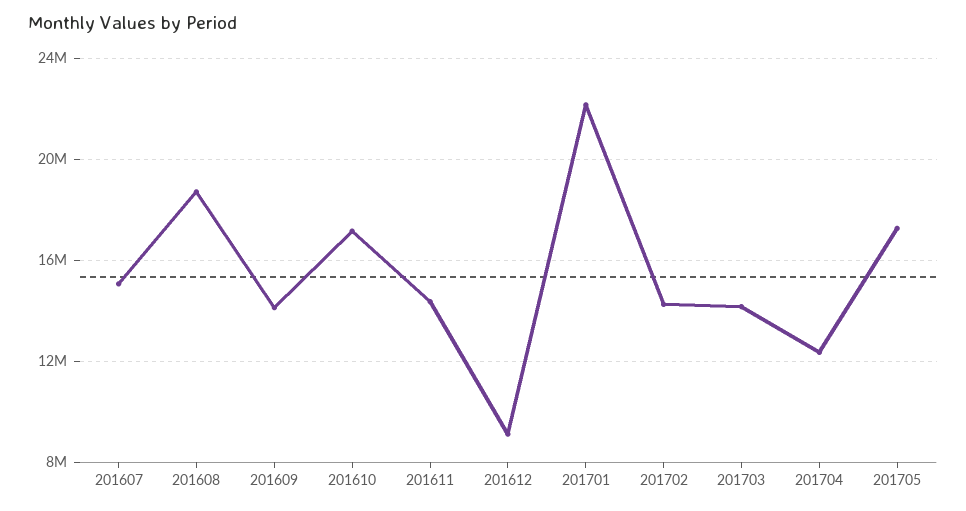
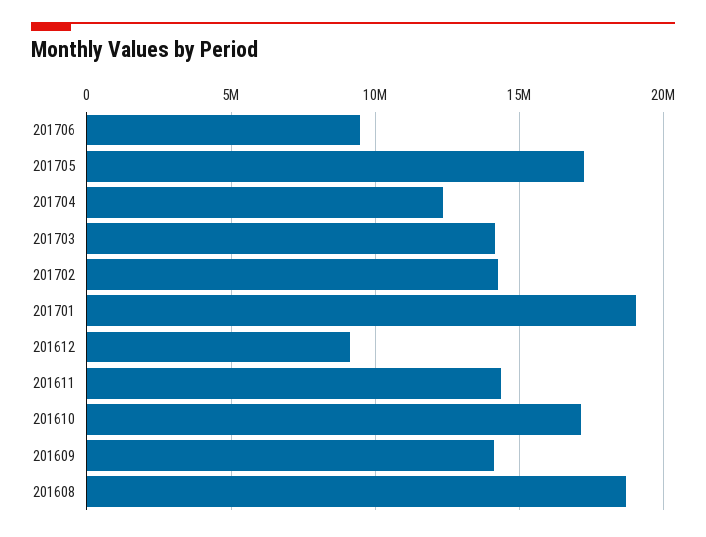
201607: 15000000 -> none
201701: 22000000 -> 19000000
201706: none -> 9500000

